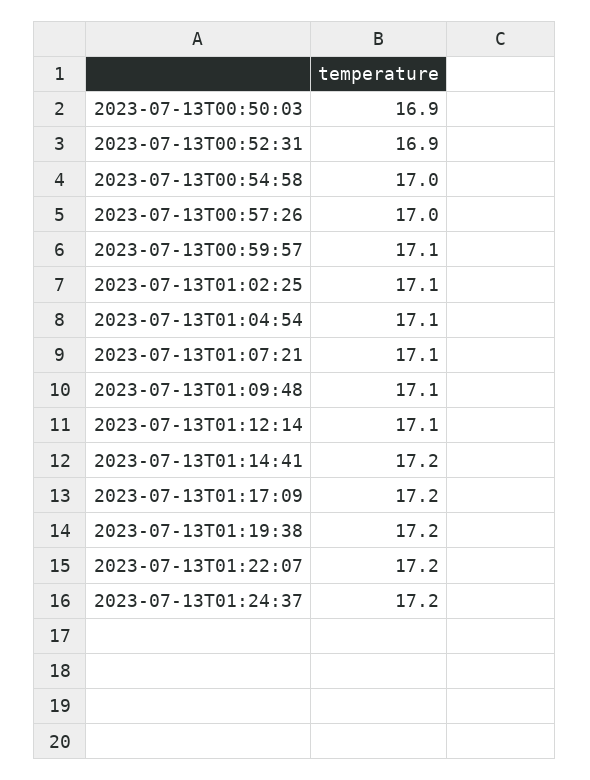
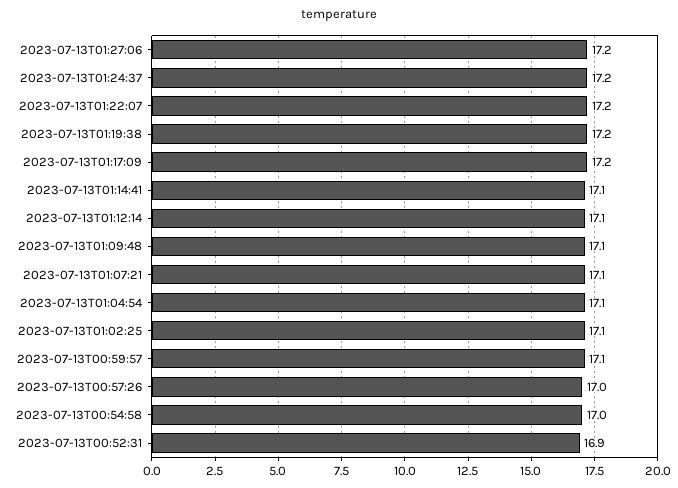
2023-07-13T00:50:03: 16.9 -> none
2023-07-13T01:14:41: 17.2 -> 17.1
2023-07-13T01:27:06: none -> 17.2

